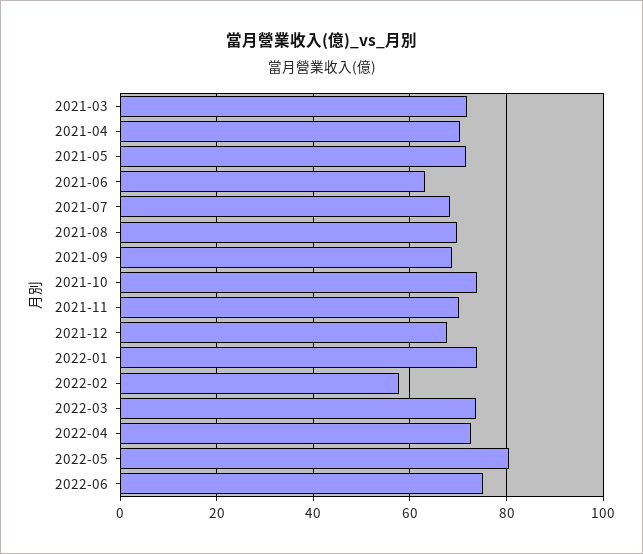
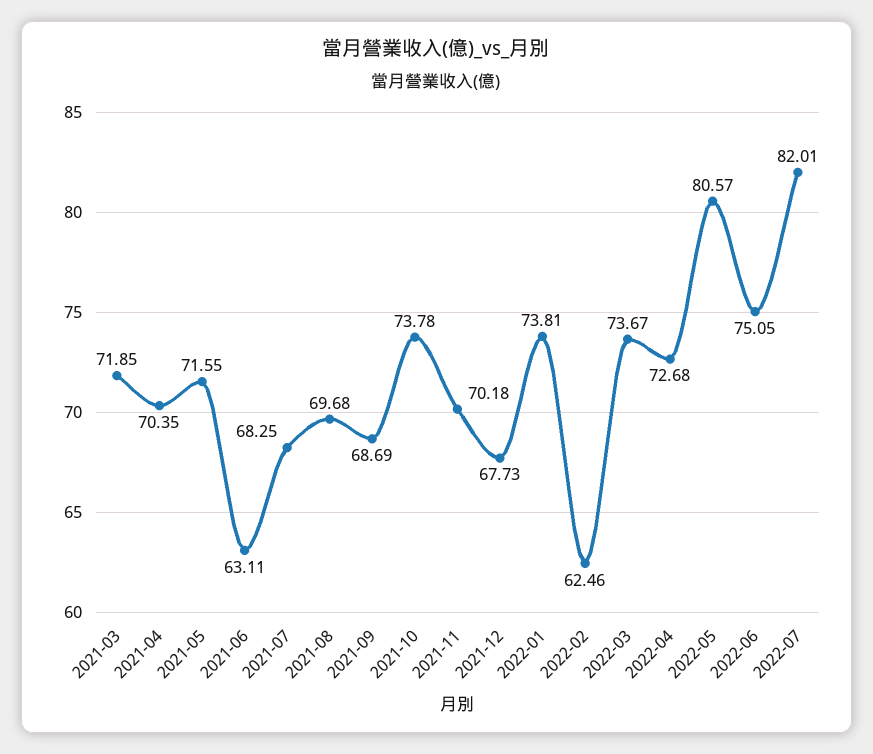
2022-02: 58 -> 62.46
2022-07: none -> 82.01

